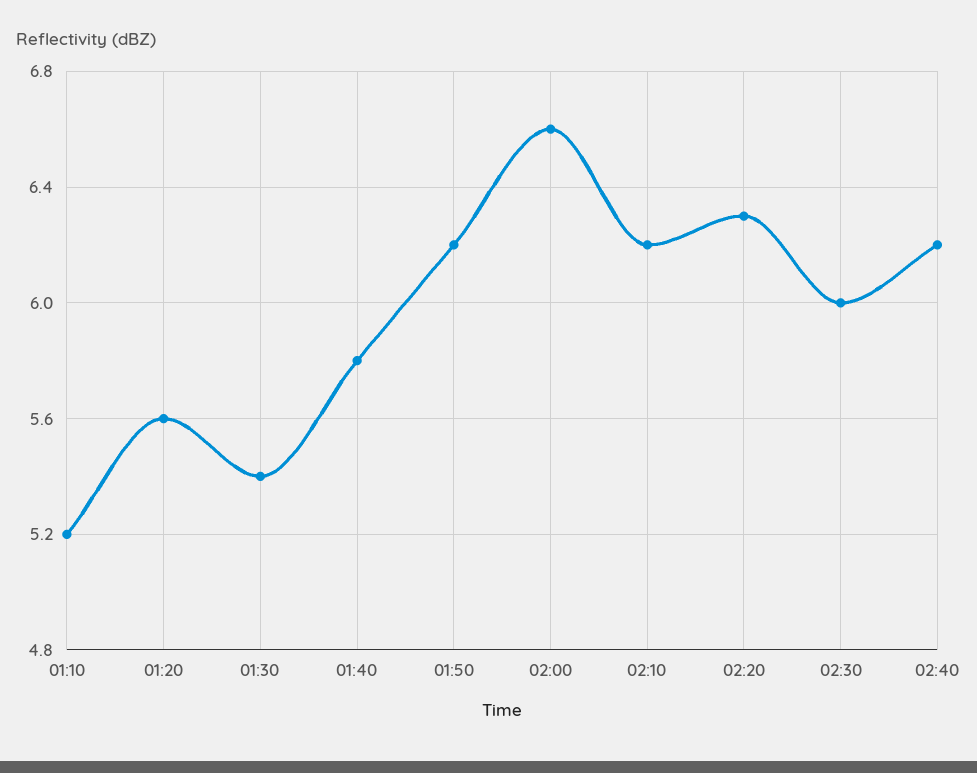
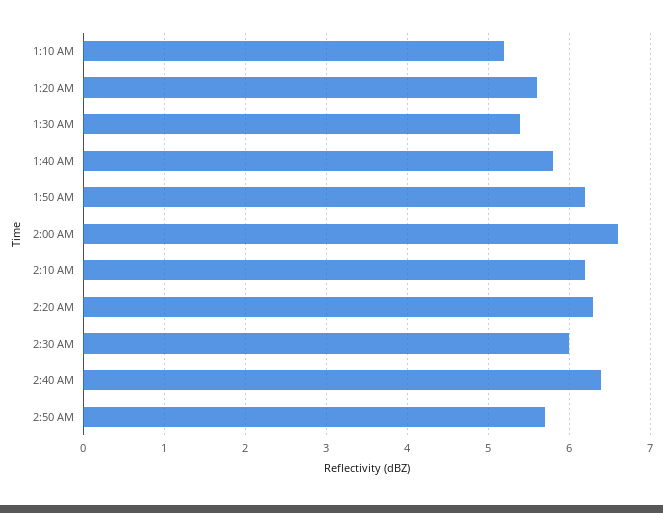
02:40: 6.2 -> 6.4
2:50 AM: none -> 5.7

